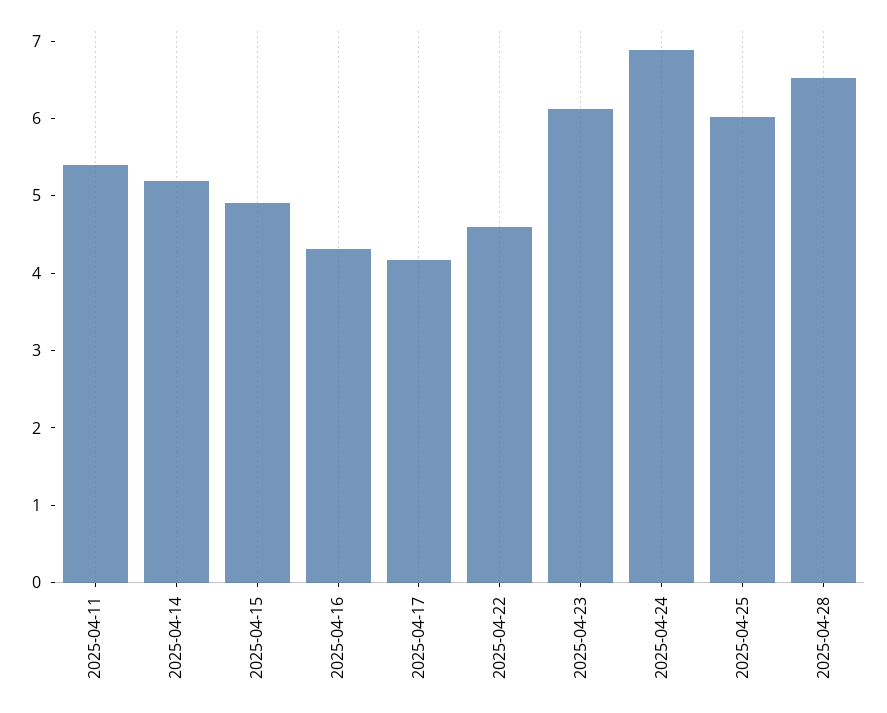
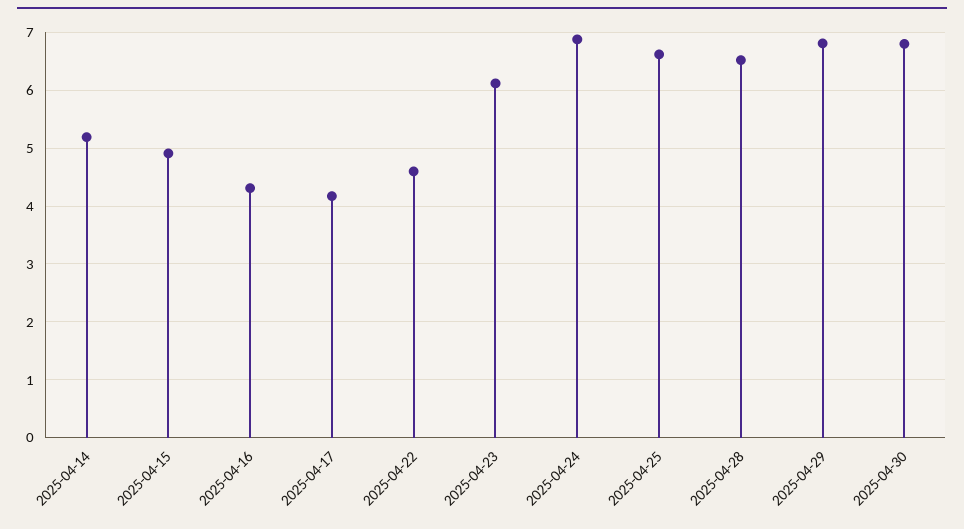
2025-04-11: 5.4 -> none
2025-04-25: 6 -> 6.6
2025-04-29: none -> 6.8
2025-04-30: none -> 6.8

